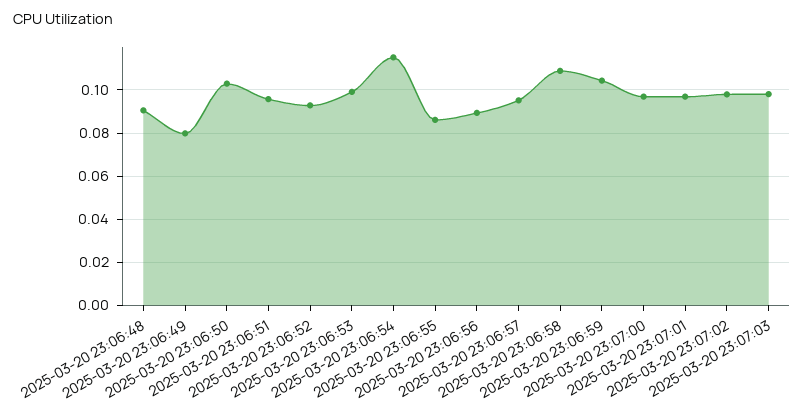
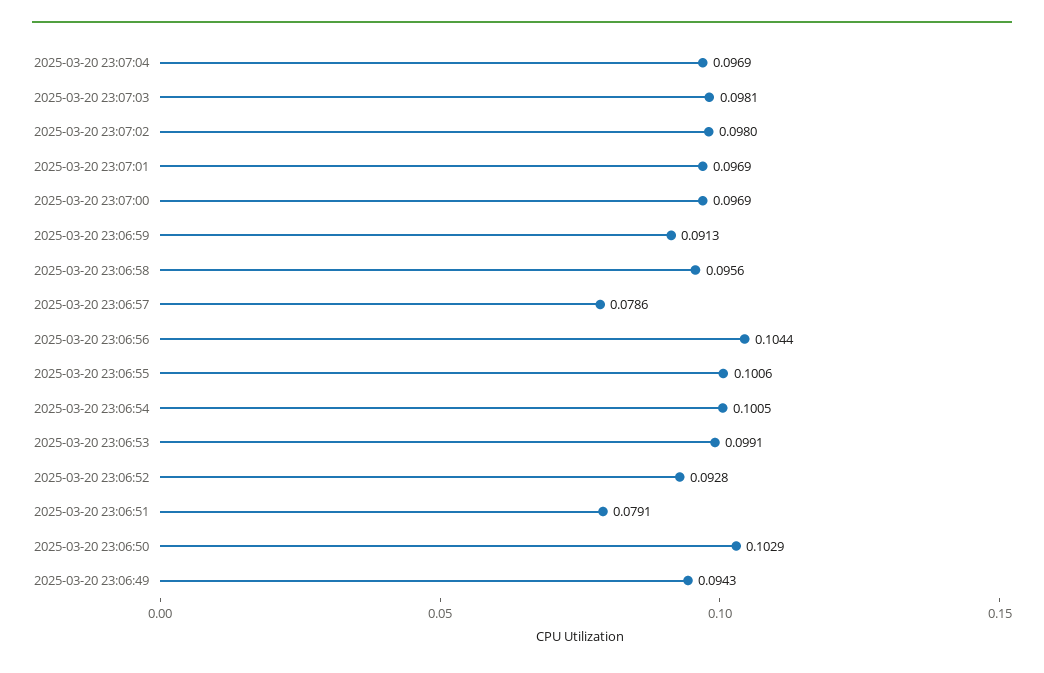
2025-03-20 23:06:48: 0.09 -> none
2025-03-20 23:06:49: 0.08 -> 0.0943
2025-03-20 23:06:51: 0.095 -> 0.0791
2025-03-20 23:06:54: 0.115 -> 0.1005
2025-03-20 23:06:55: 0.085 -> 0.1006
2025-03-20 23:06:56: 0.09 -> 0.1044
2025-03-20 23:06:57: 0.095 -> 0.0786
2025-03-20 23:06:58: 0.11 -> 0.0956
2025-03-20 23:06:59: 0.105 -> 0.0913
2025-03-20 23:07:04: none -> 0.0969

